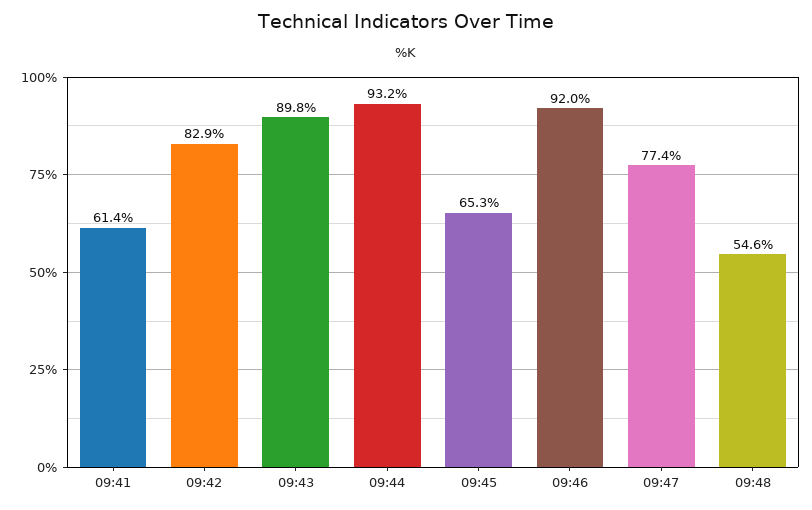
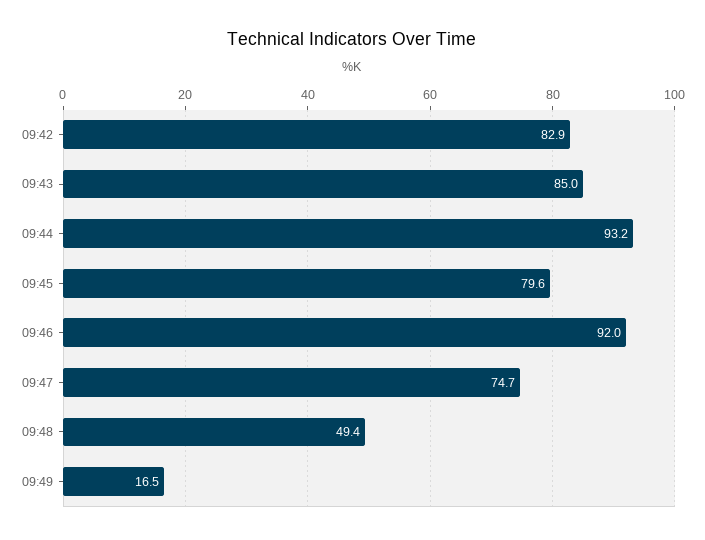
09:41: 61.4 -> none
09:43: 89.8 -> 85
09:45: 65.3 -> 79.6
09:47: 77.4 -> 74.7
09:48: 54.6 -> 49.4
09:49: none -> 16.5

